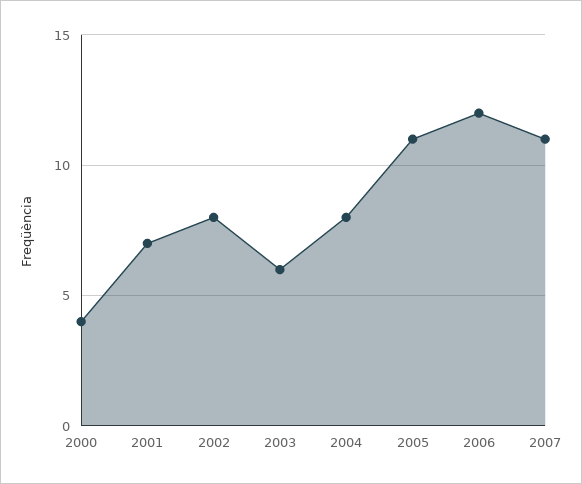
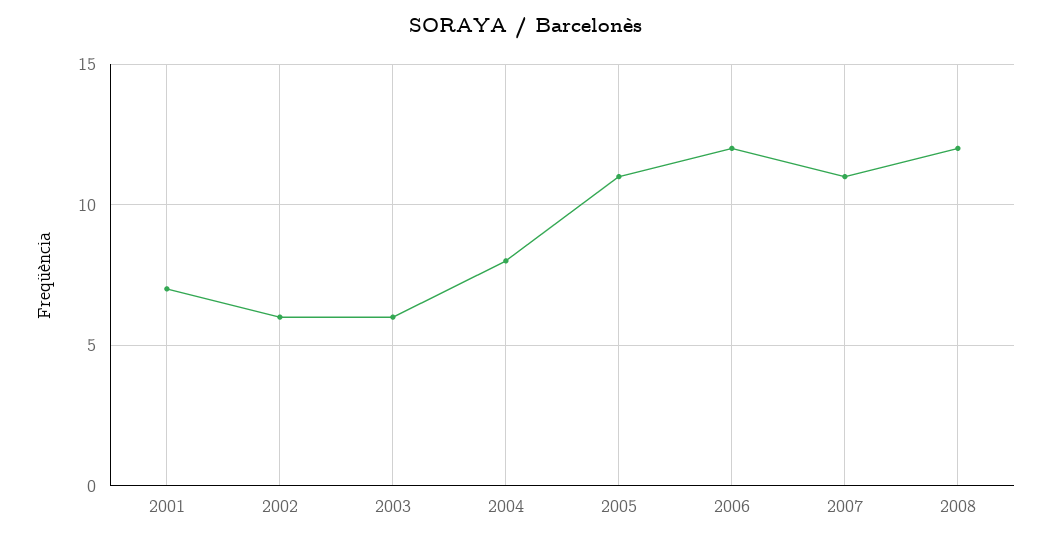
2000: 4 -> none
2002: 8 -> 6
2008: none -> 12

